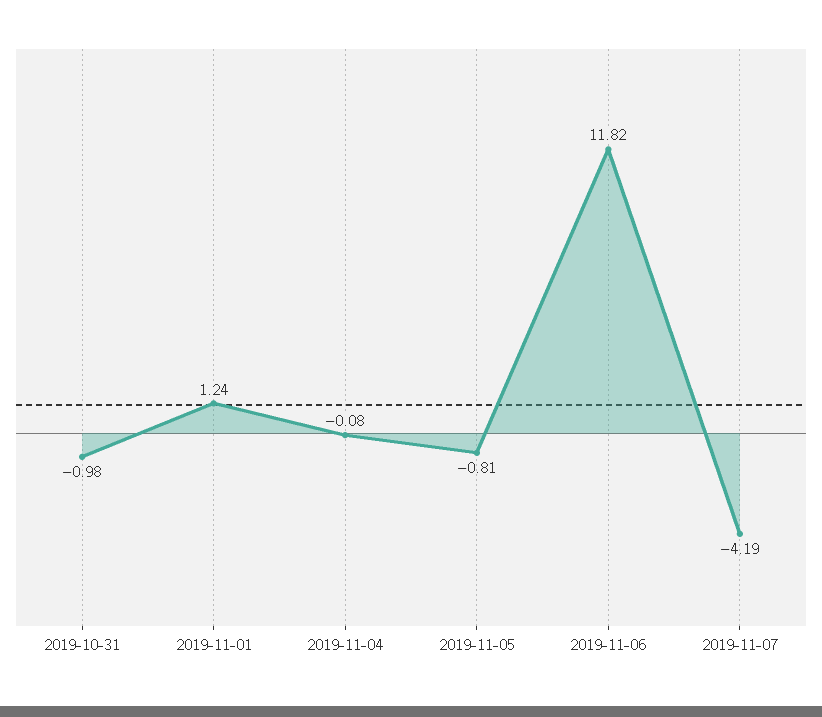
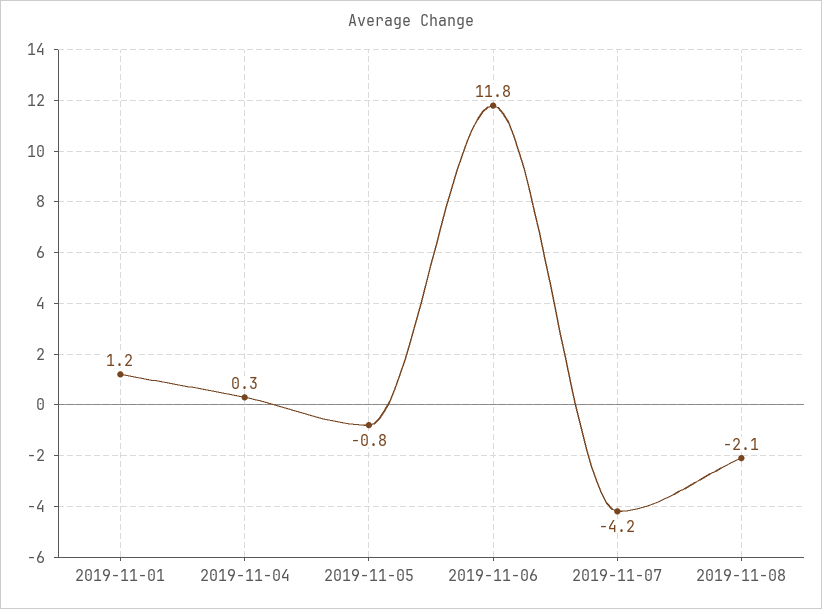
2019-10-31: -0.98 -> none
2019-11-04: -0.08 -> 0.3
2019-11-08: none -> -2.1

